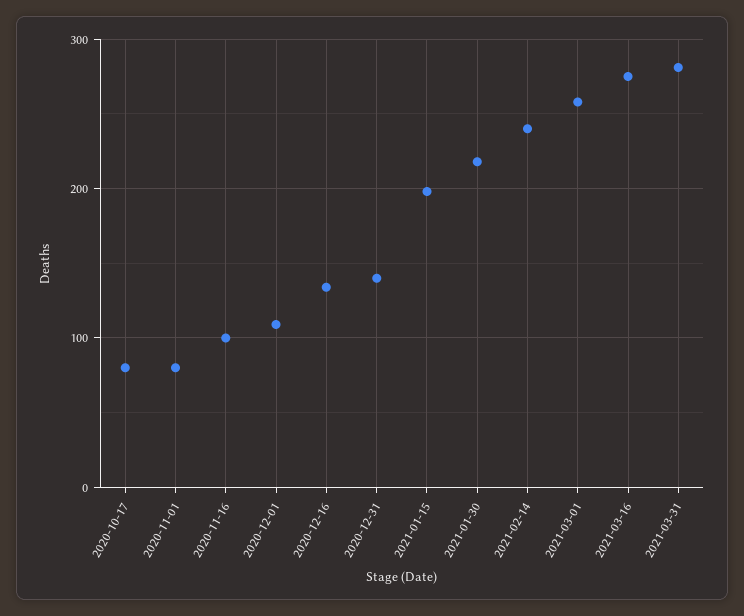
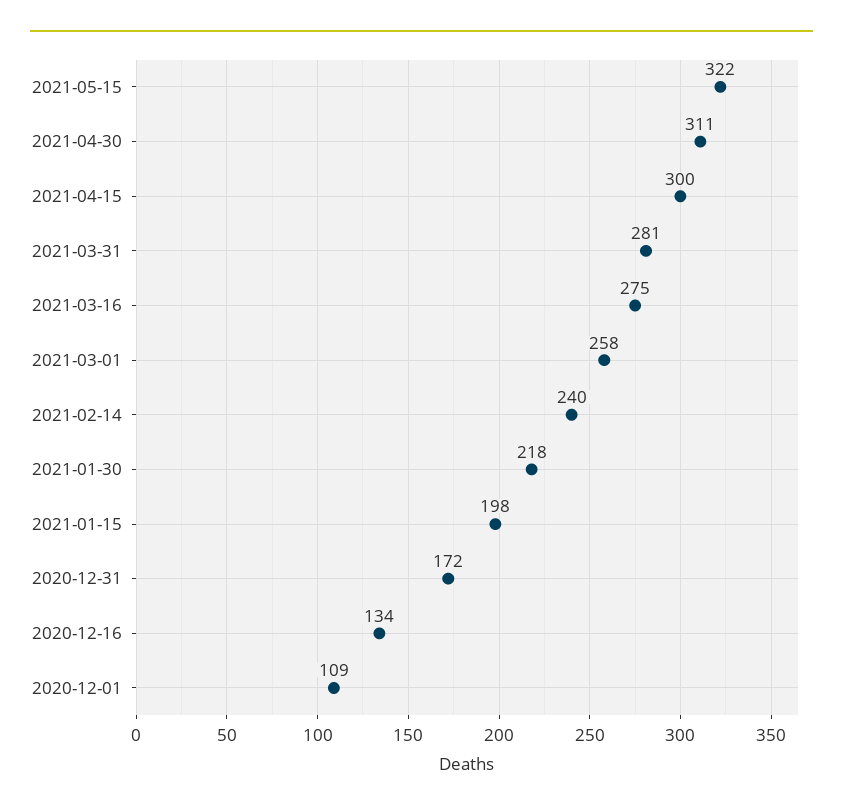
2020-10-17: 80 -> none
2020-11-01: 80 -> none
2020-11-16: 100 -> none
2020-12-31: 140 -> 172
2021-05-15: none -> 322
2021-04-30: none -> 311
2021-04-15: none -> 300

